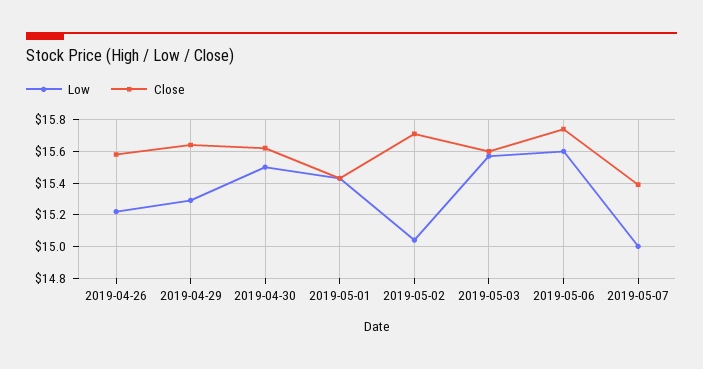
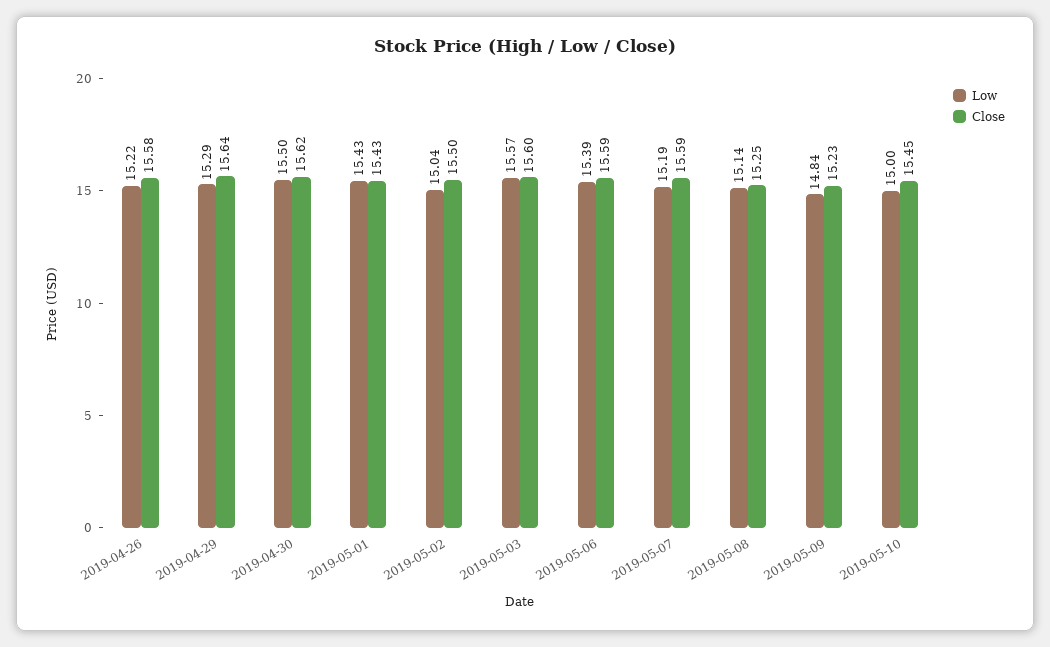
Close, 2019-05-02: 15.7 -> 15.5
Low, 2019-05-06: 15.6 -> 15.39
Close, 2019-05-06: 15.75 -> 15.59
Low, 2019-05-07: 15 -> 15.19
Close, 2019-05-07: 15.4 -> 15.59
Low, 2019-05-08: none -> 15.14
Close, 2019-05-08: none -> 15.25
Low, 2019-05-09: none -> 14.84
Close, 2019-05-09: none -> 15.23
Low, 2019-05-10: none -> 15
Close, 2019-05-10: none -> 15.45

